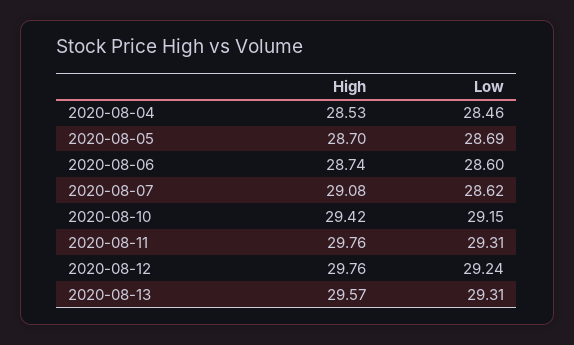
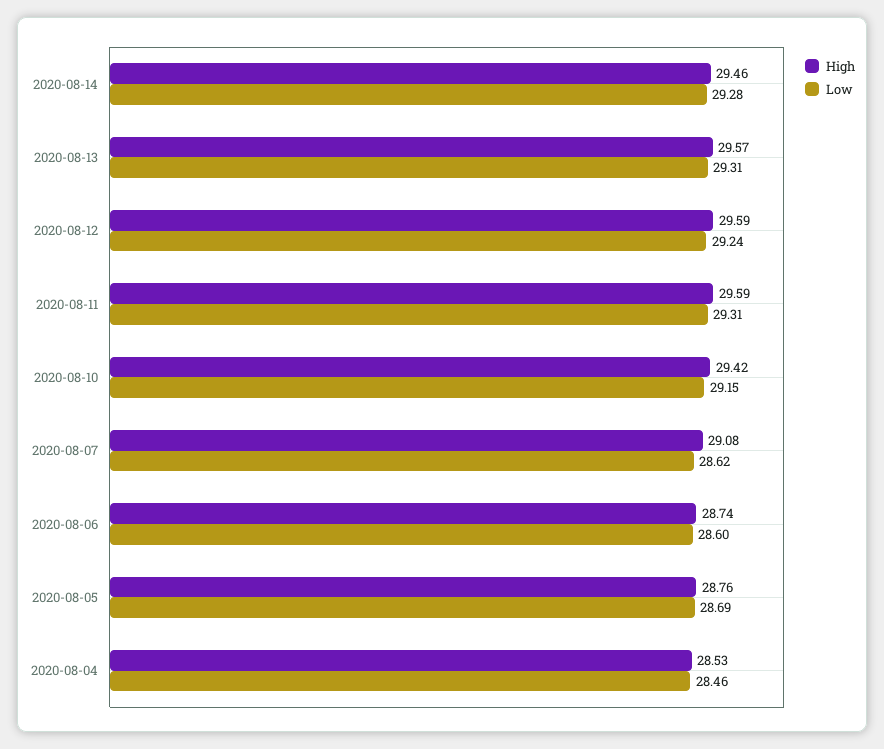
High, 2020-08-05: 28.7 -> 28.76
High, 2020-08-11: 29.76 -> 29.59
High, 2020-08-12: 29.76 -> 29.59
High, 2020-08-14: none -> 29.46
Low, 2020-08-14: none -> 29.28

